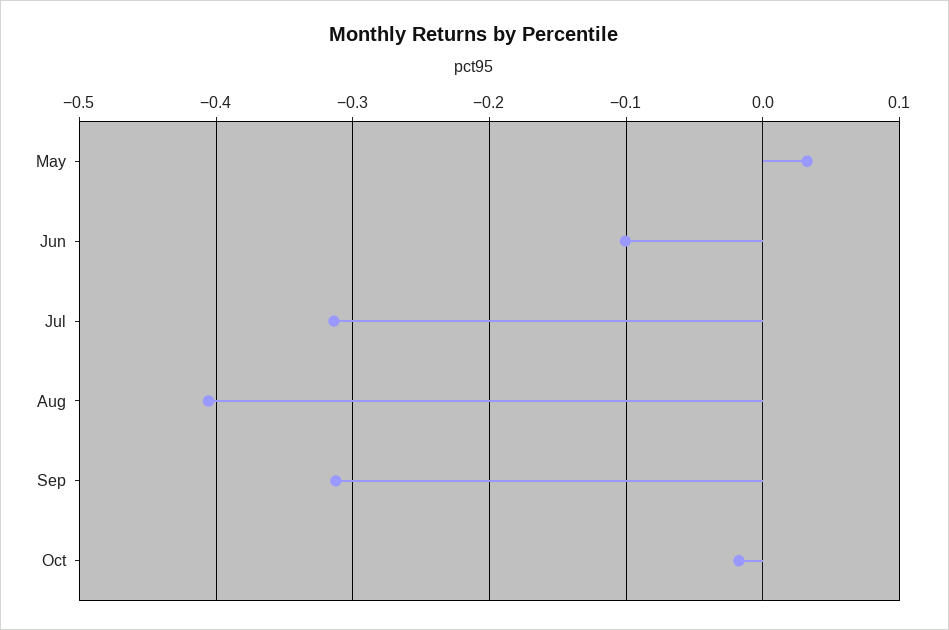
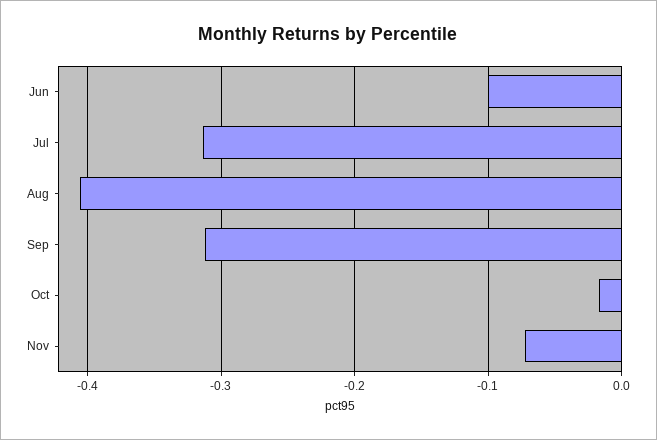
May: 0.03 -> none
Nov: none -> -0.07

